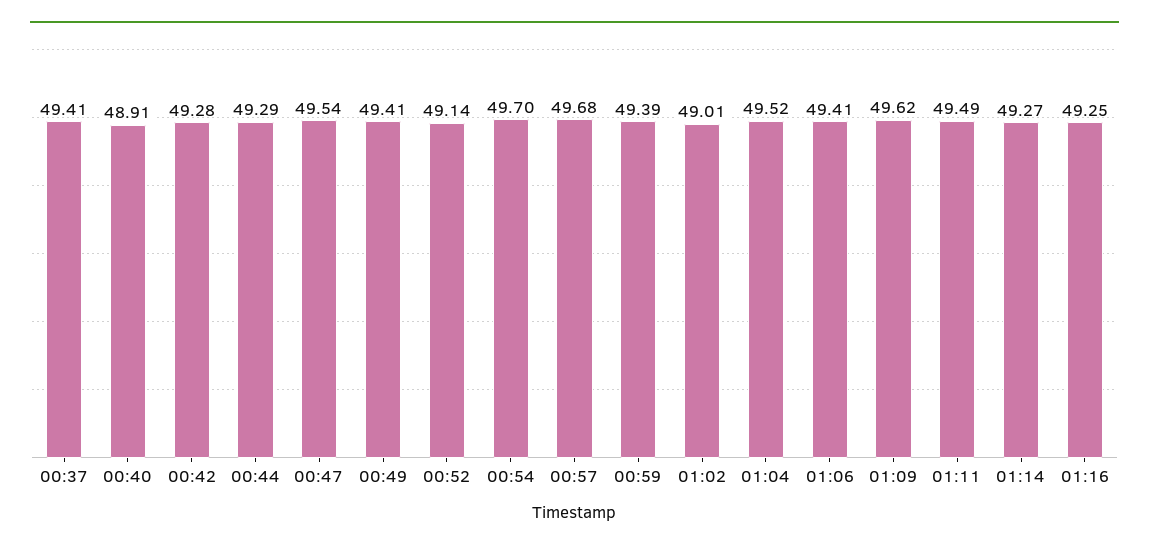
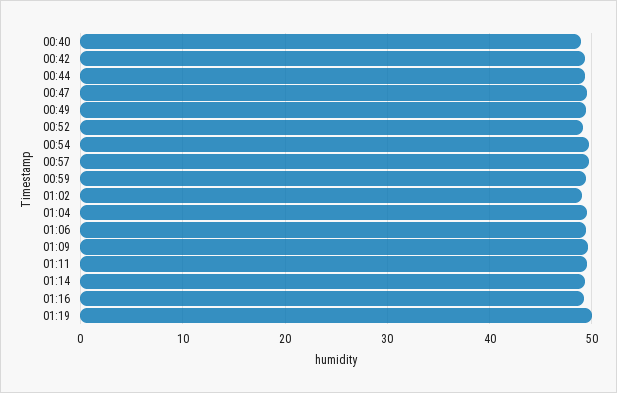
00:37: 49.41 -> none
01:19: none -> 50

